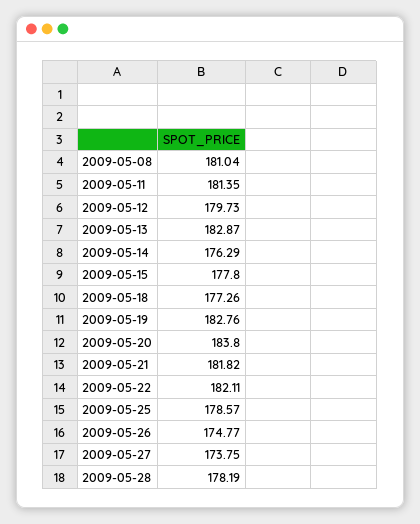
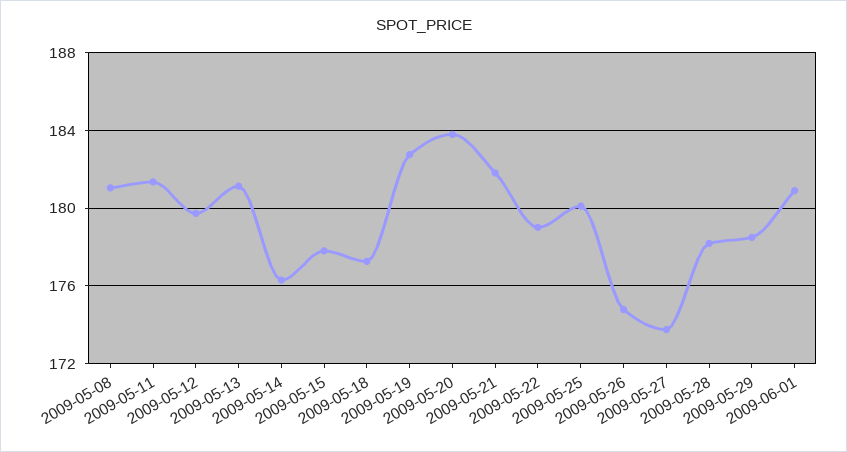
2009-05-13: 182.87 -> 181
2009-05-22: 182.11 -> 179
2009-05-25: 178.57 -> 180
2009-05-29: none -> 178.5
2009-06-01: none -> 181

